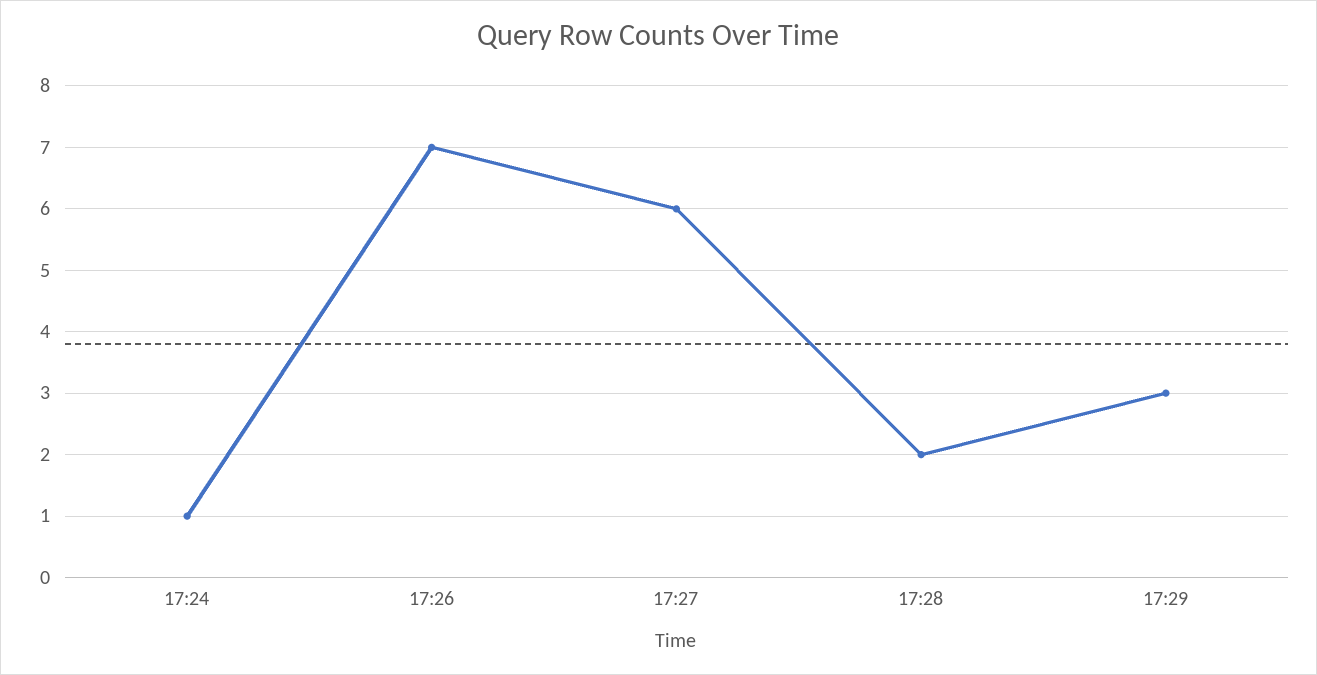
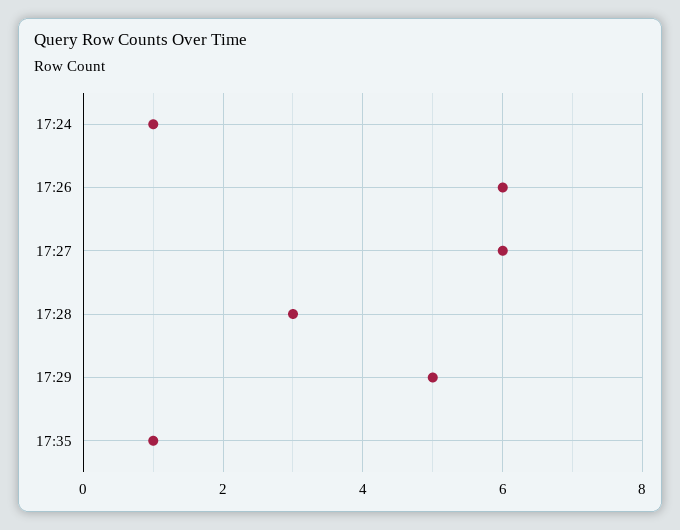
17:26: 7 -> 6
17:28: 2 -> 3
17:29: 3 -> 5
17:35: none -> 1

